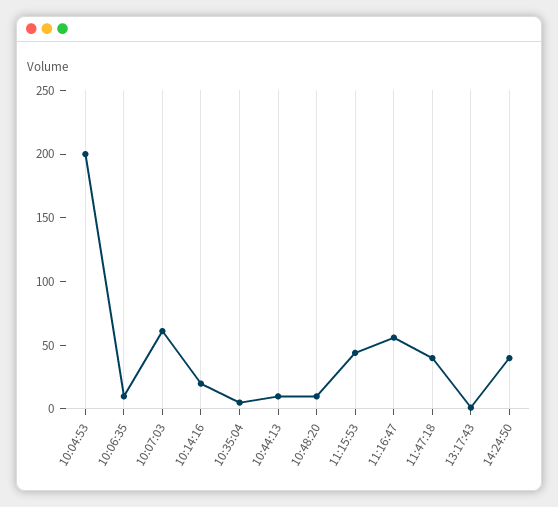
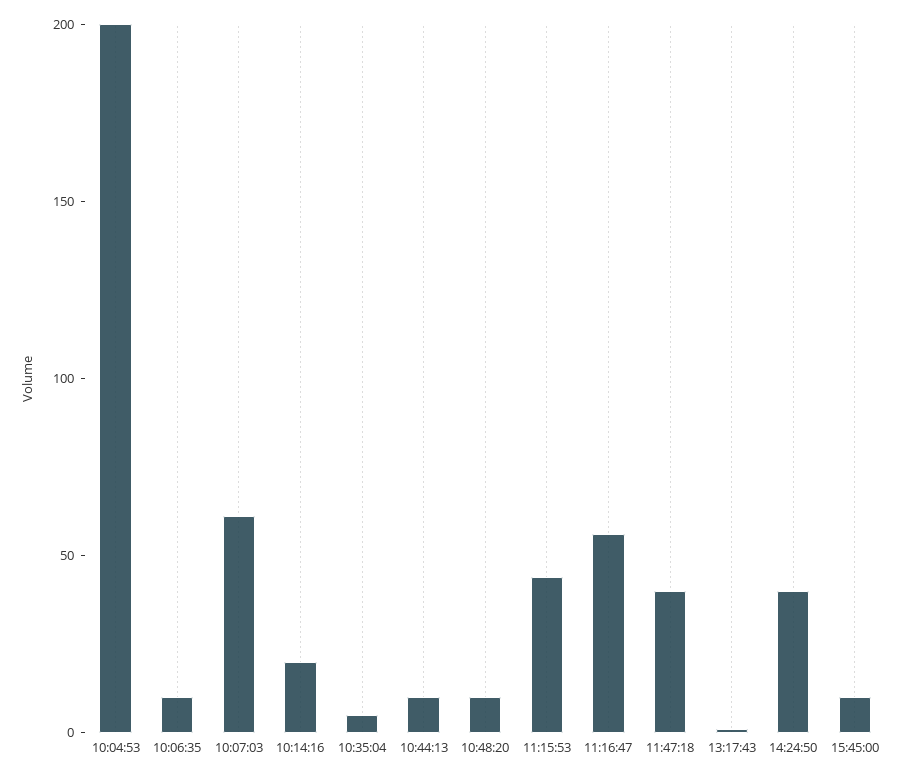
15:45:00: none -> 10

